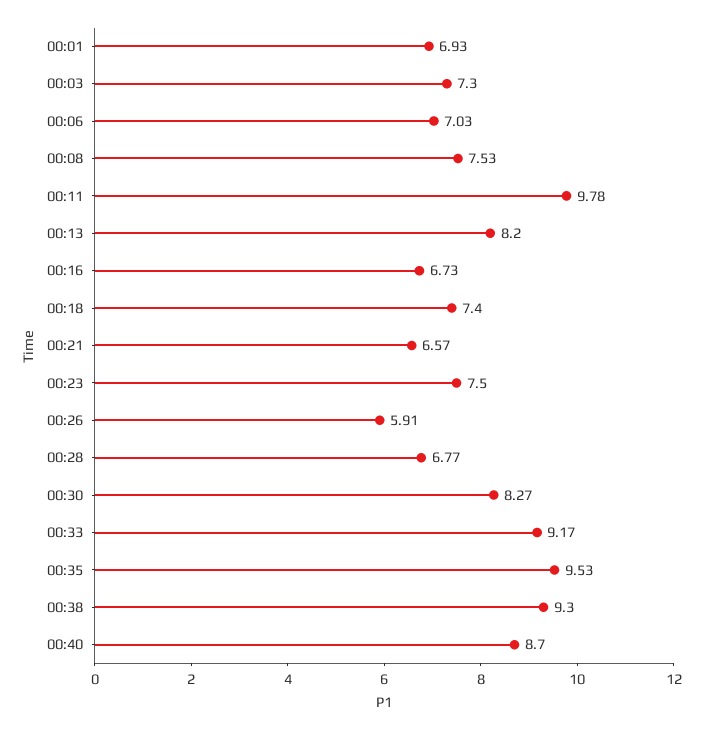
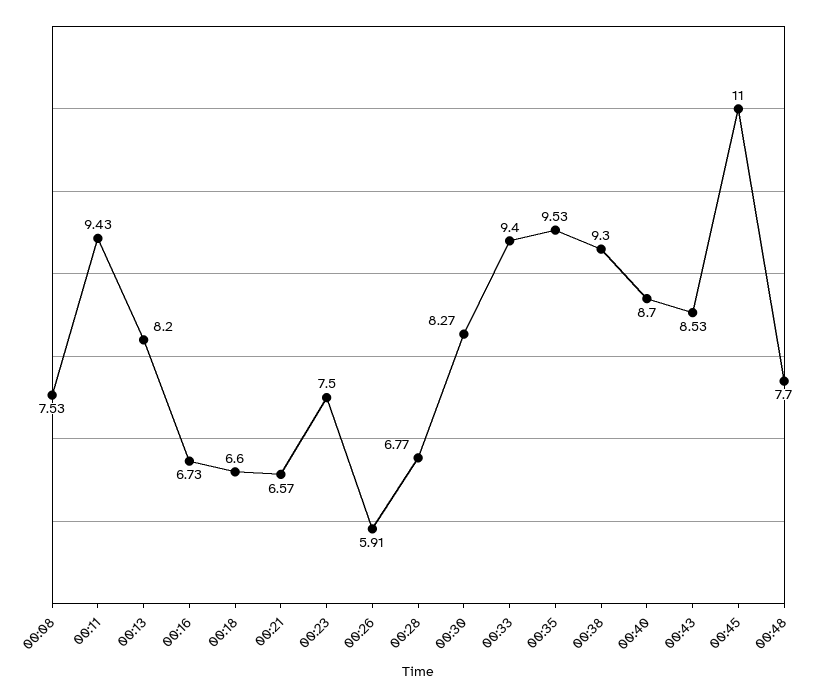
00:01: 6.93 -> none
00:03: 7.3 -> none
00:06: 7.03 -> none
00:11: 9.78 -> 9.43
00:18: 7.4 -> 6.6
00:33: 9.17 -> 9.4
00:43: none -> 8.53
00:45: none -> 11
00:48: none -> 7.7

